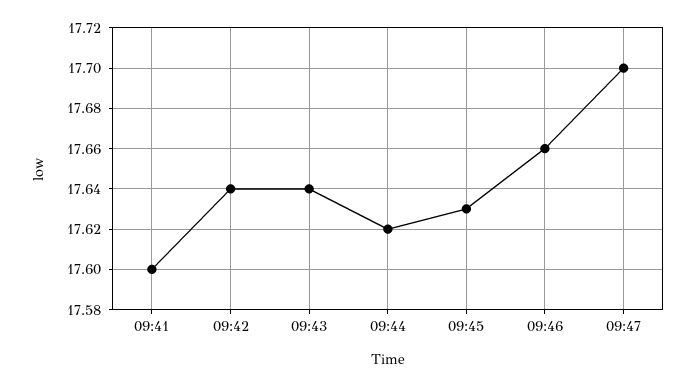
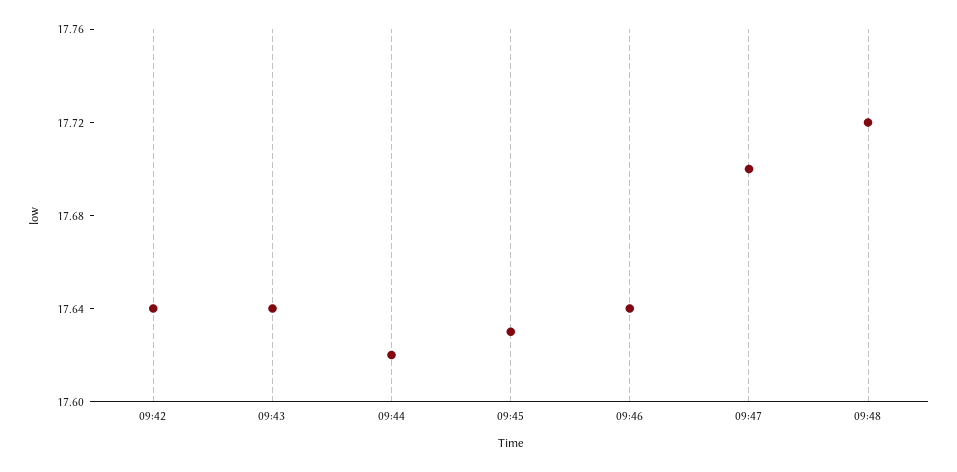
09:41: 17.6 -> none
09:46: 17.66 -> 17.64
09:48: none -> 17.72

